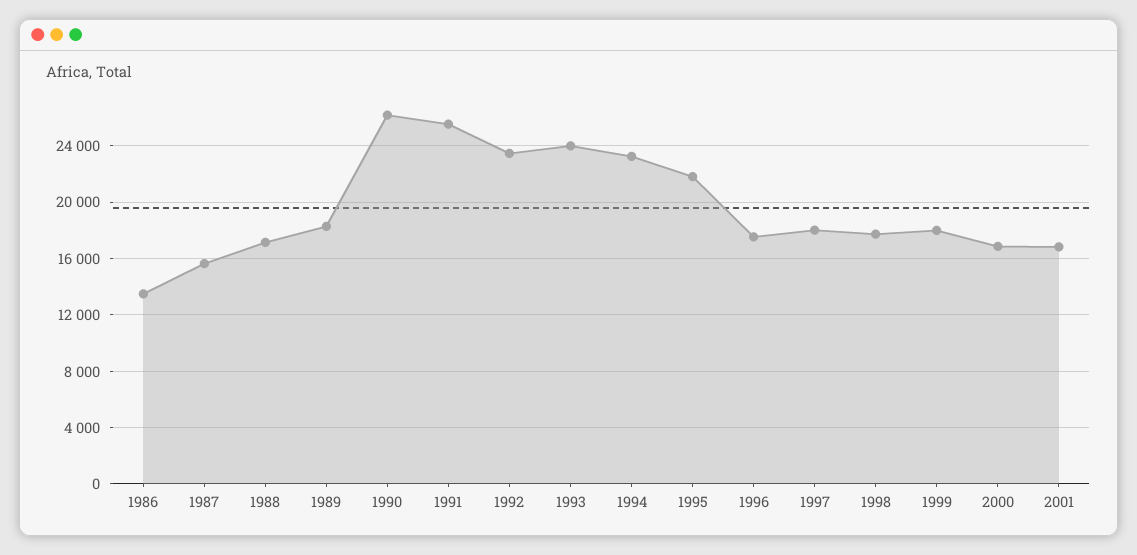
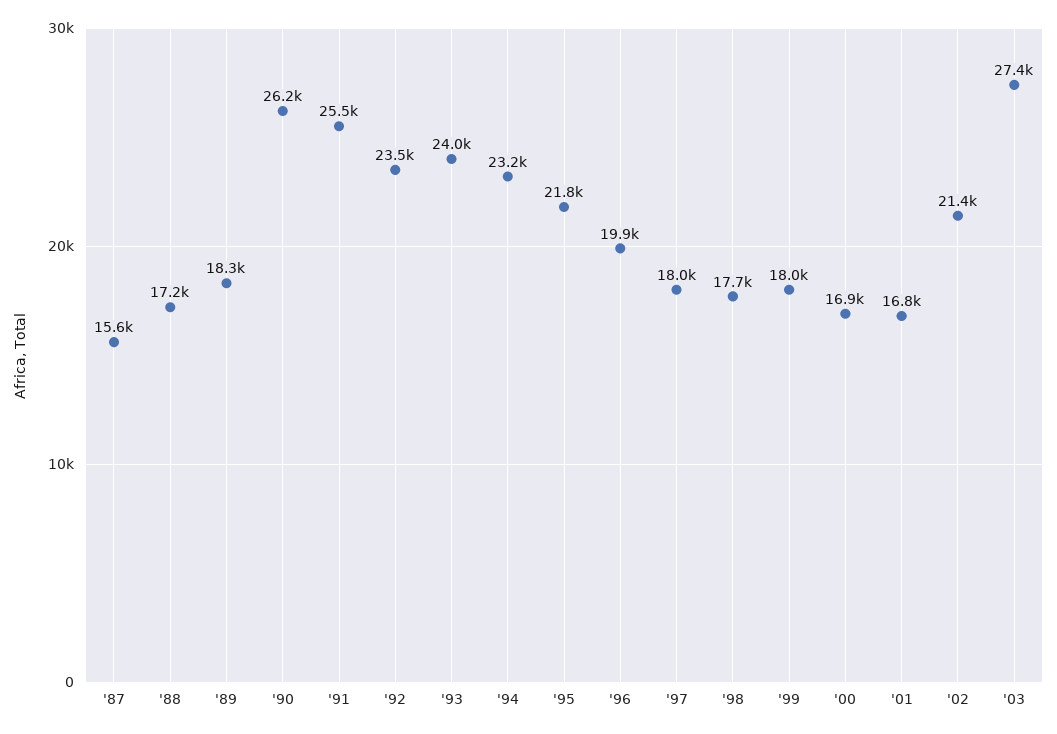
1986: 13500 -> none
1996: 17500 -> 19900
'02: none -> 21400
'03: none -> 27400

